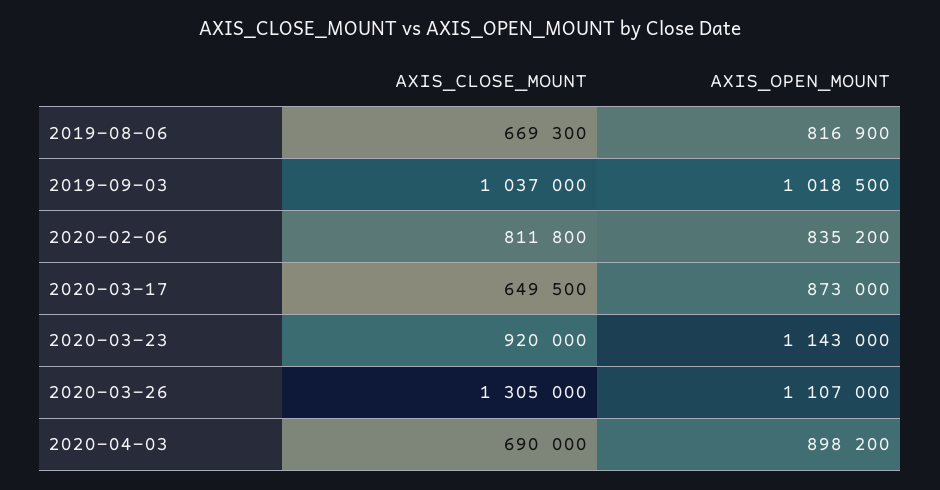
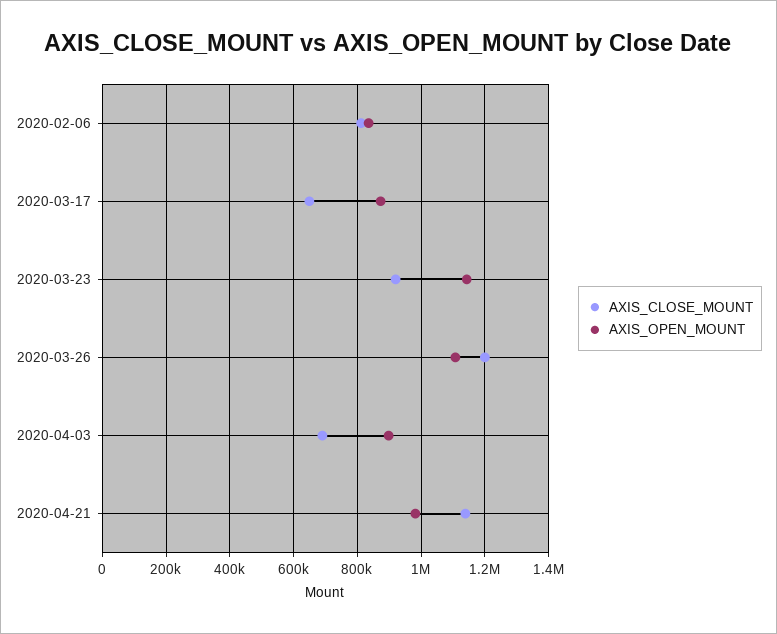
AXIS_CLOSE_MOUNT, 2019-08-06: 669300 -> none
AXIS_OPEN_MOUNT, 2019-08-06: 816900 -> none
AXIS_CLOSE_MOUNT, 2019-09-03: 1037000 -> none
AXIS_OPEN_MOUNT, 2019-09-03: 1018500 -> none
AXIS_CLOSE_MOUNT, 2020-03-26: 1305000 -> 1200000
AXIS_CLOSE_MOUNT, 2020-04-21: none -> 1140000
AXIS_OPEN_MOUNT, 2020-04-21: none -> 980000

